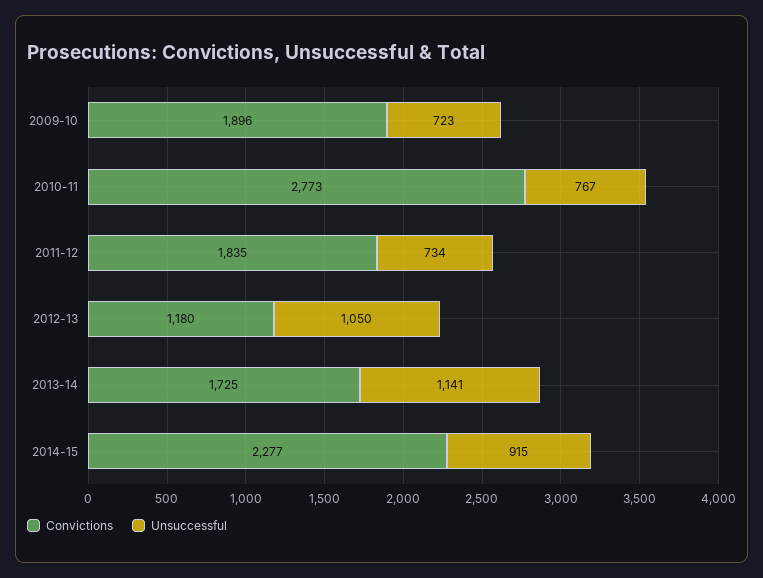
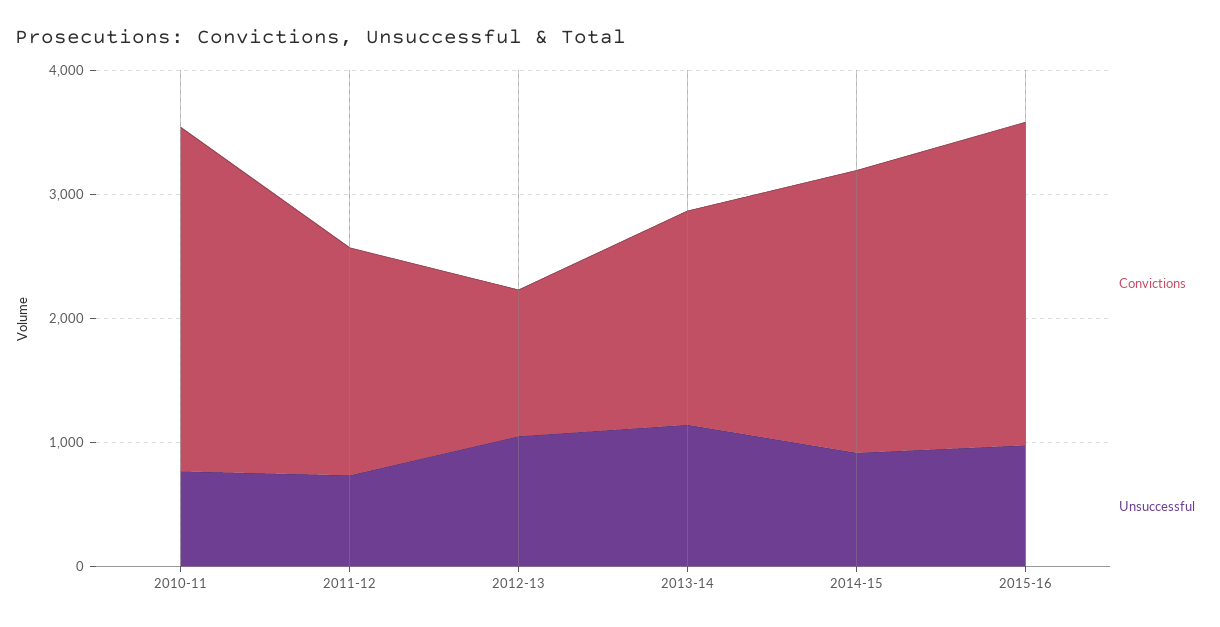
Convictions, 2009-10: 1896 -> none
Unsuccessful, 2009-10: 723 -> none
Convictions, 2015-16: none -> 2600
Unsuccessful, 2015-16: none -> 1000

